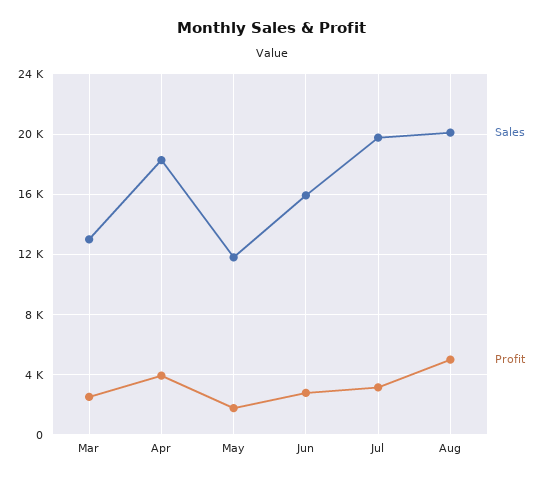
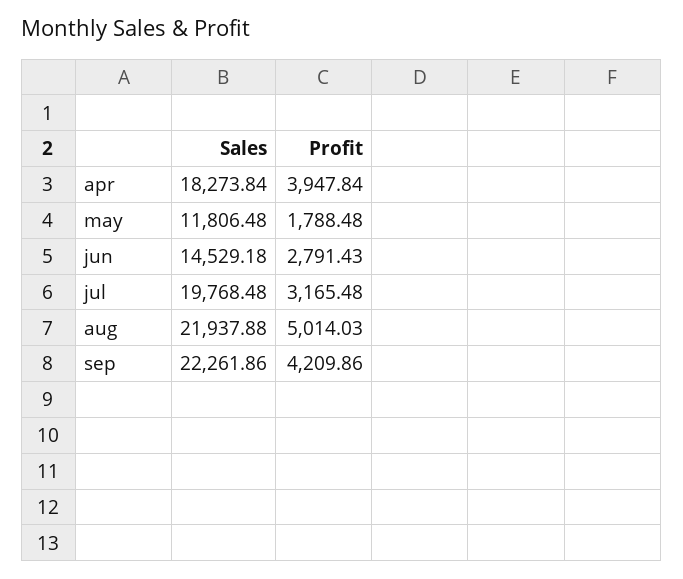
Sales, Mar: 13000 -> none
Profit, Mar: 2500 -> none
Sales, Jun: 16000 -> 14529.18
Sales, Aug: 20000 -> 21937.88
Sales, sep: none -> 22261.86
Profit, sep: none -> 4209.86

